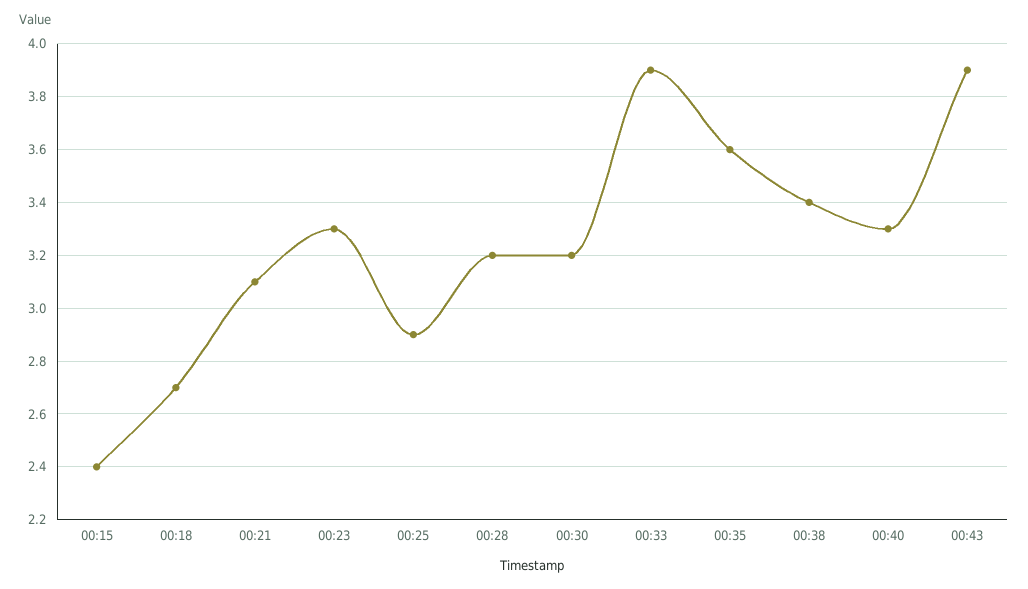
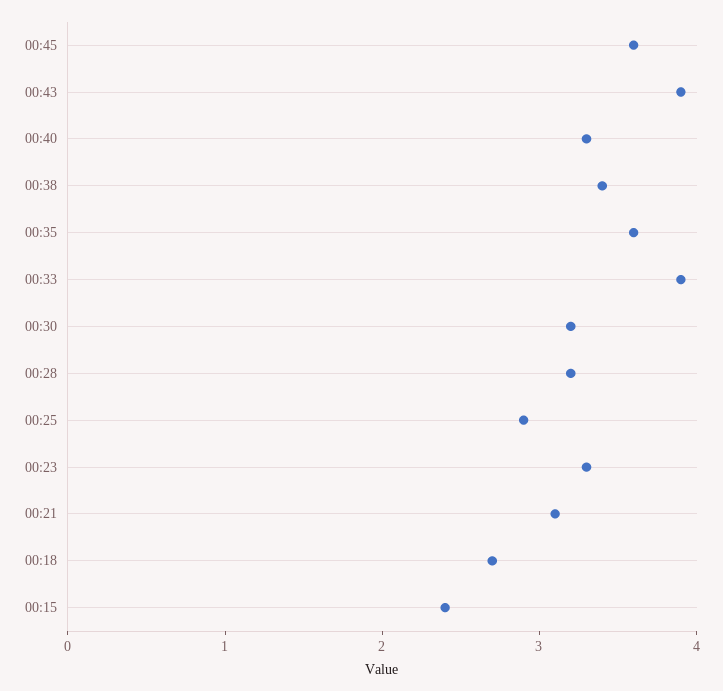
00:45: none -> 3.6

